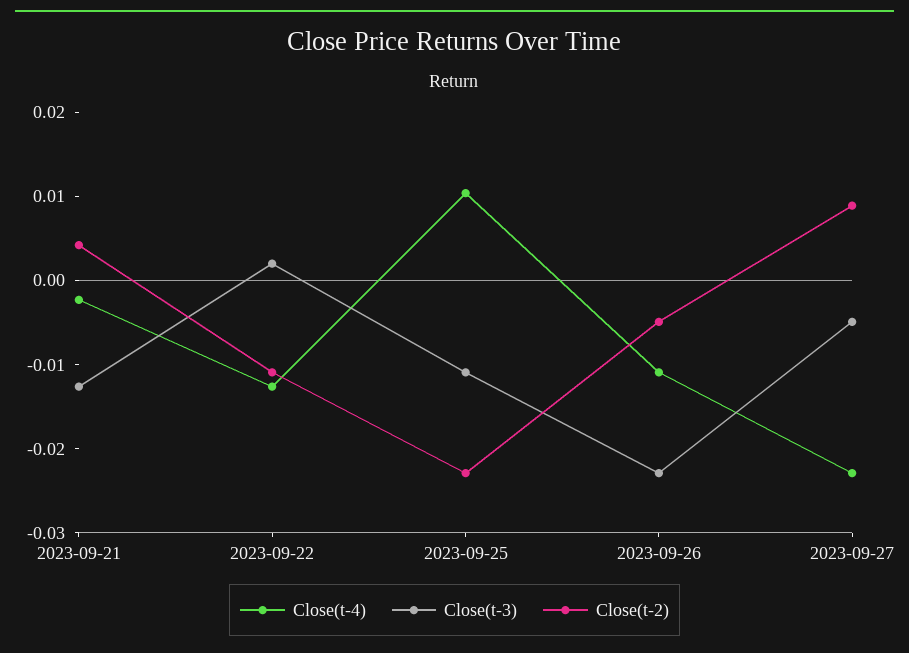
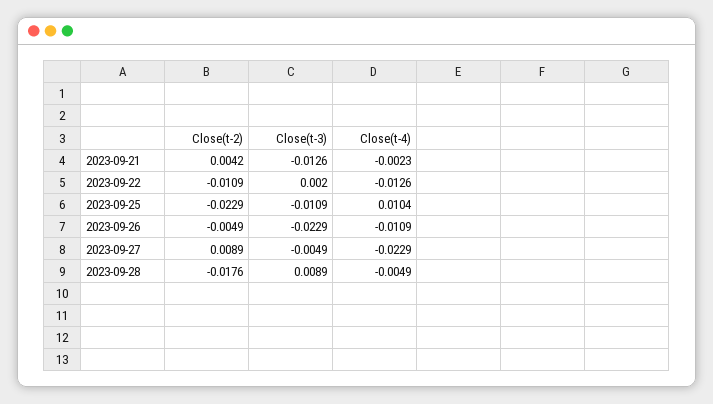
Close(t-2), 2023-09-28: none -> -0.0176
Close(t-3), 2023-09-28: none -> 0.0089
Close(t-4), 2023-09-28: none -> -0.0049

